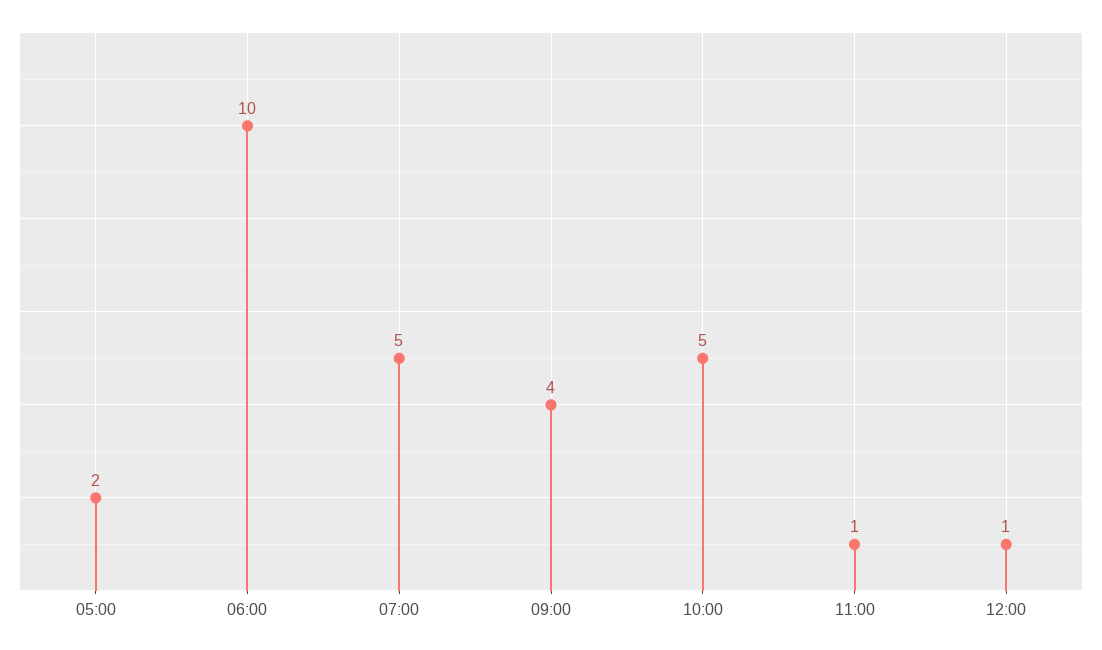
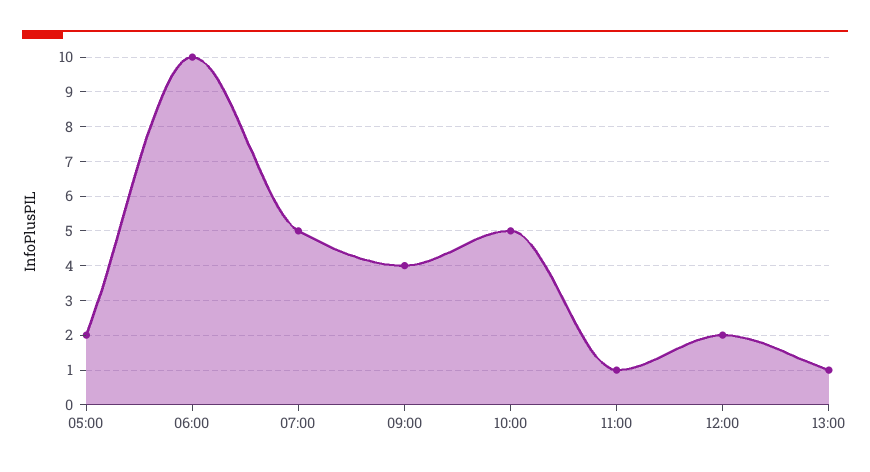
12:00: 1 -> 2
13:00: none -> 1

